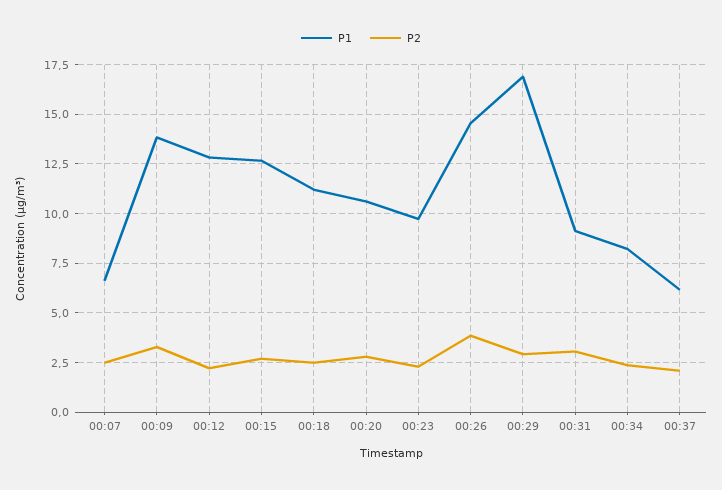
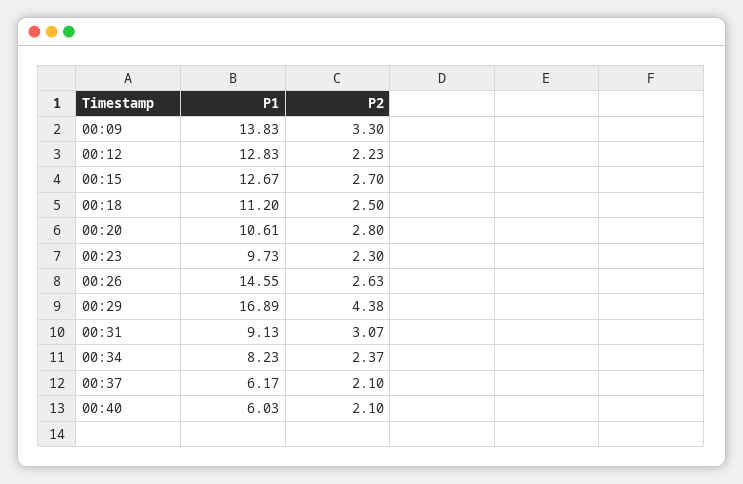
P1, 00:07: 6.5 -> none
P2, 00:07: 2.5 -> none
P2, 00:26: 4 -> 2.63
P2, 00:29: 3 -> 4.38
P1, 00:40: none -> 6.03
P2, 00:40: none -> 2.1

